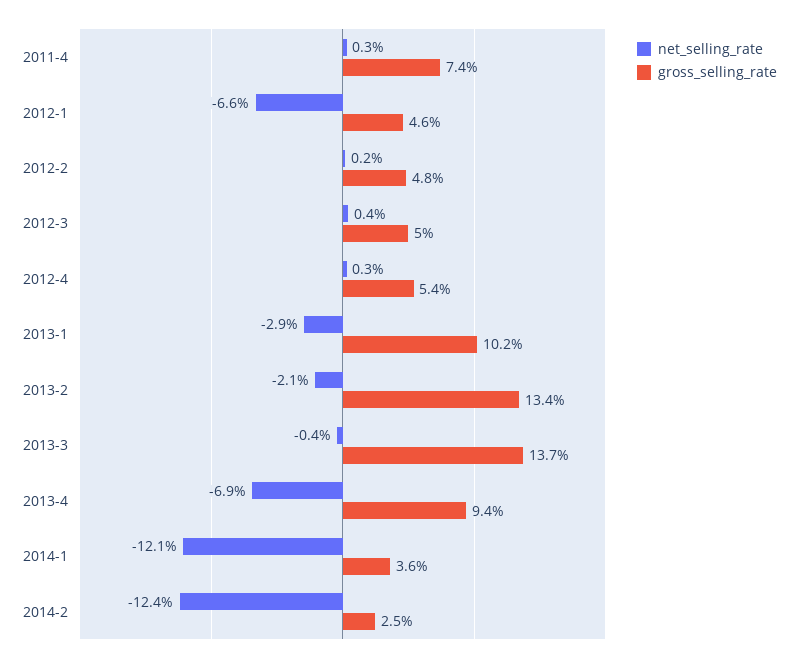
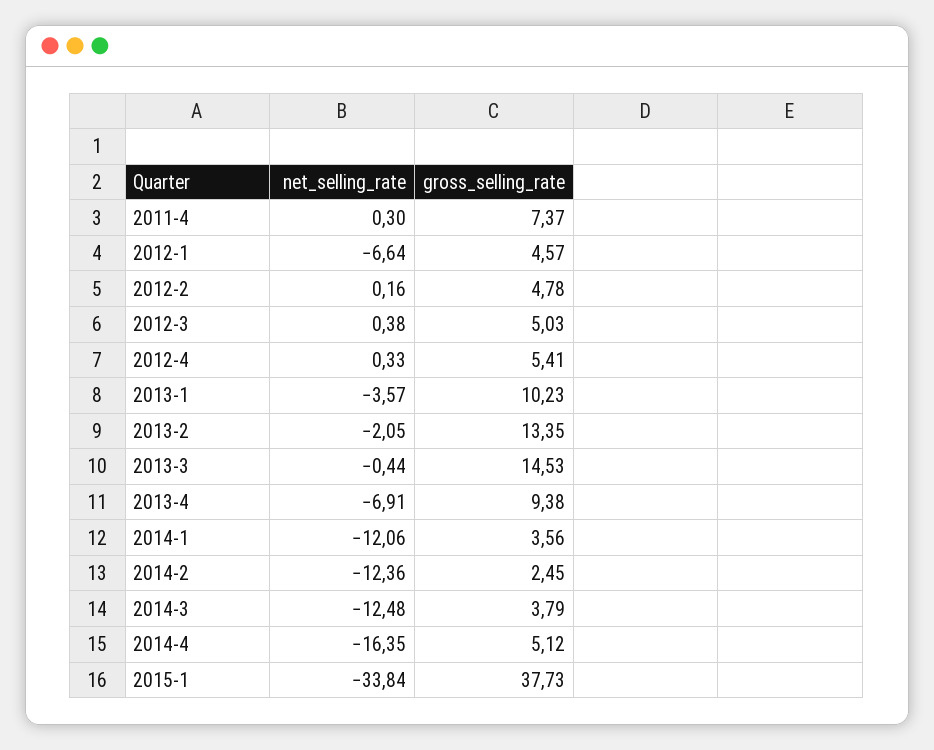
net_selling_rate, 2013-1: -2.9 -> -3.57
gross_selling_rate, 2013-3: 13.7 -> 14.53
net_selling_rate, 2014-3: none -> -12.48
gross_selling_rate, 2014-3: none -> 3.79
net_selling_rate, 2014-4: none -> -16.35
gross_selling_rate, 2014-4: none -> 5.12
net_selling_rate, 2015-1: none -> -33.84
gross_selling_rate, 2015-1: none -> 37.73

